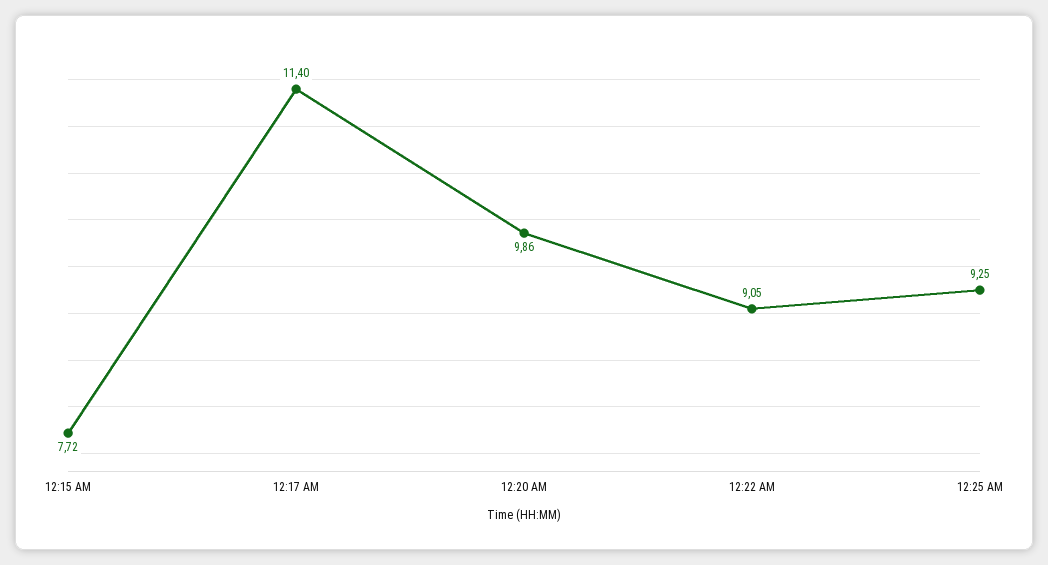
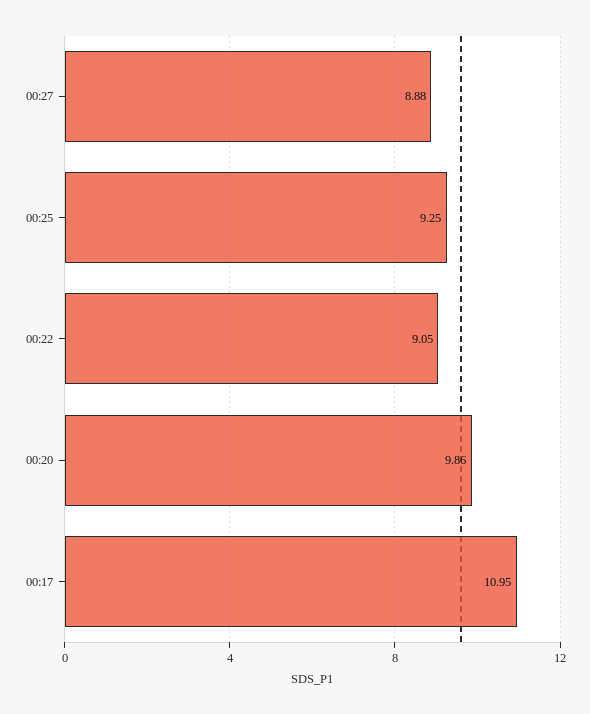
12:15 AM: 7.72 -> none
12:17 AM: 11.4 -> 10.95
00:27: none -> 8.88

